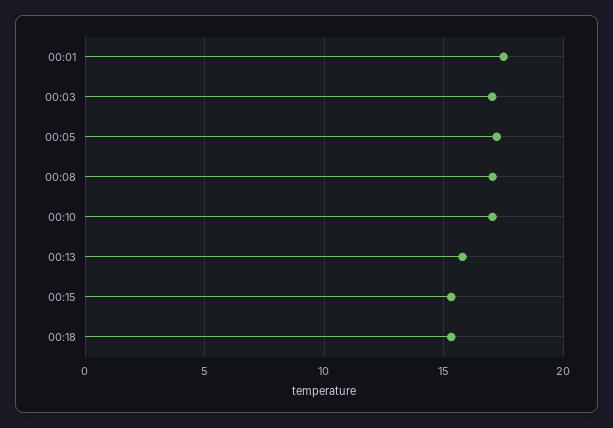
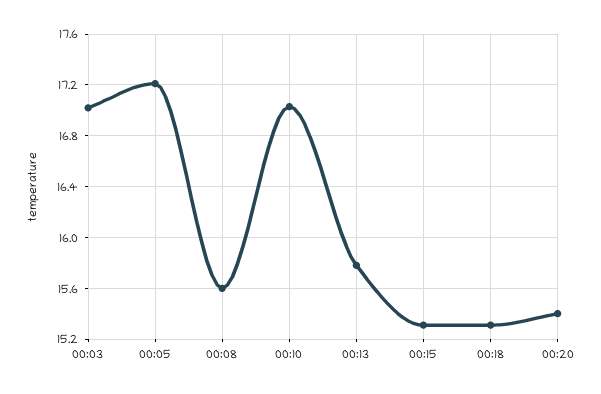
00:01: 17.5 -> none
00:08: 17 -> 15.6
00:20: none -> 15.4

